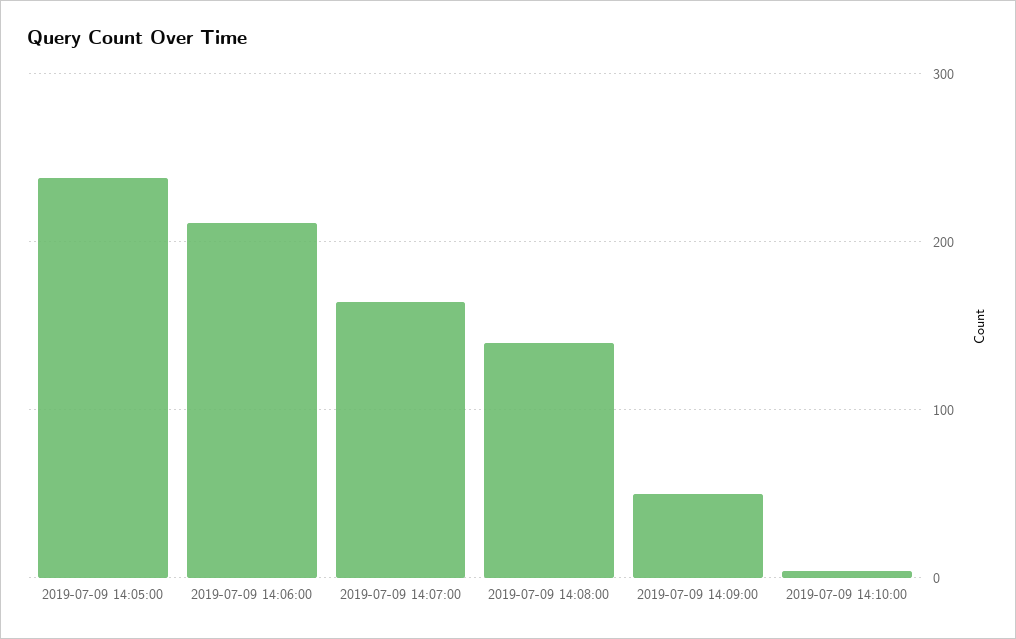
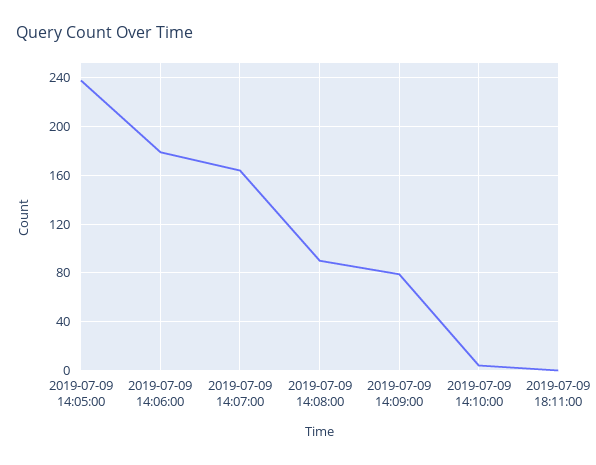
2019-07-09 14:06:00: 210 -> 180
2019-07-09 14:08:00: 140 -> 90
2019-07-09 14:09:00: 50 -> 80
2019-07-09 18:11:00: none -> 0

